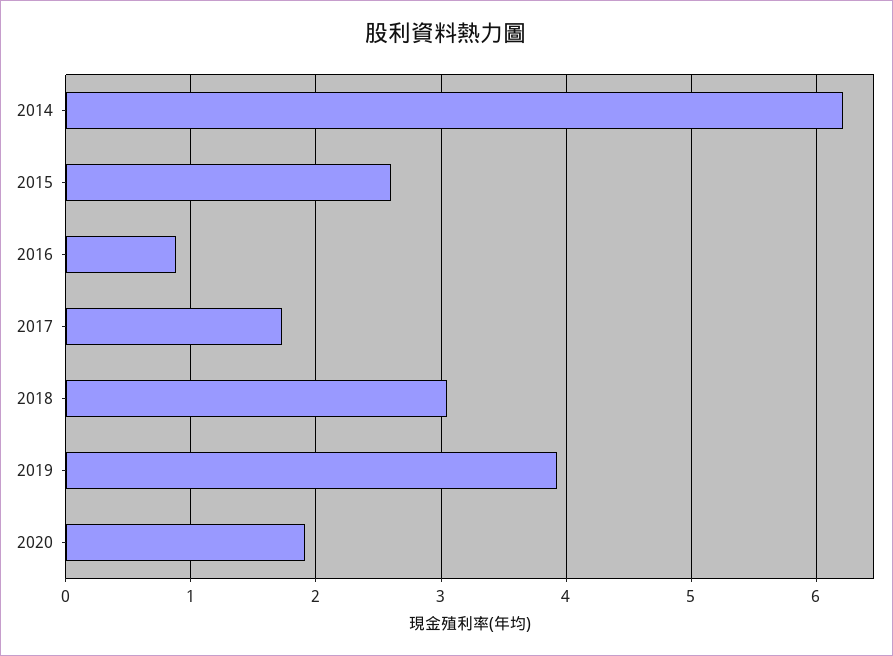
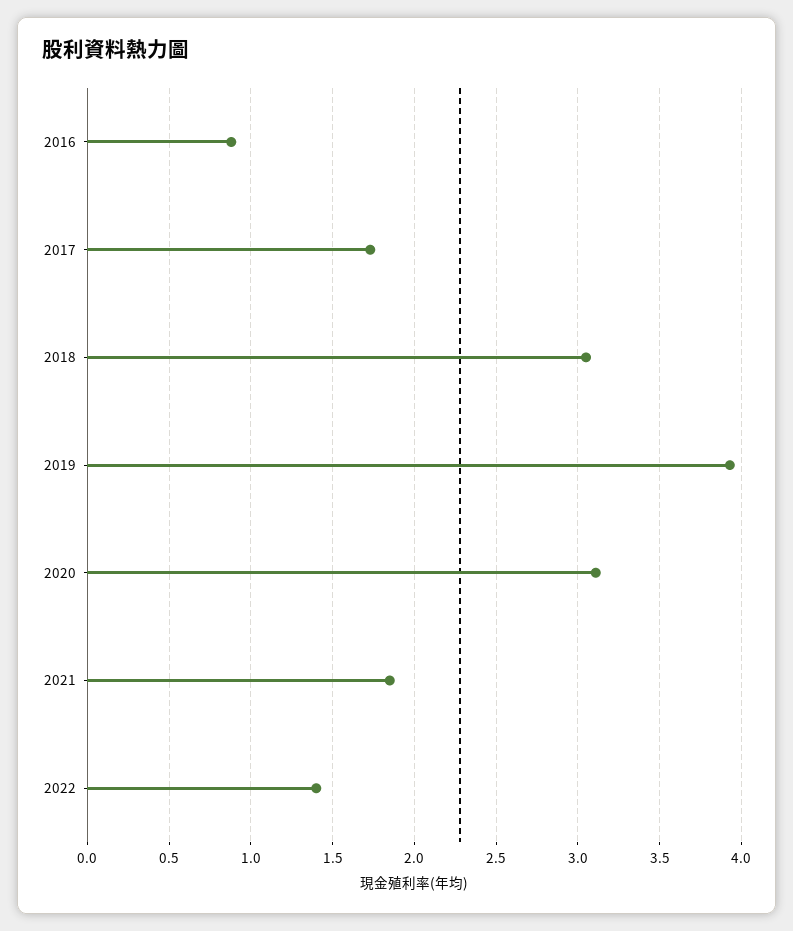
2014: 6.2 -> none
2015: 2.6 -> none
2020: 1.9 -> 3.1
2021: none -> 1.85
2022: none -> 1.4

